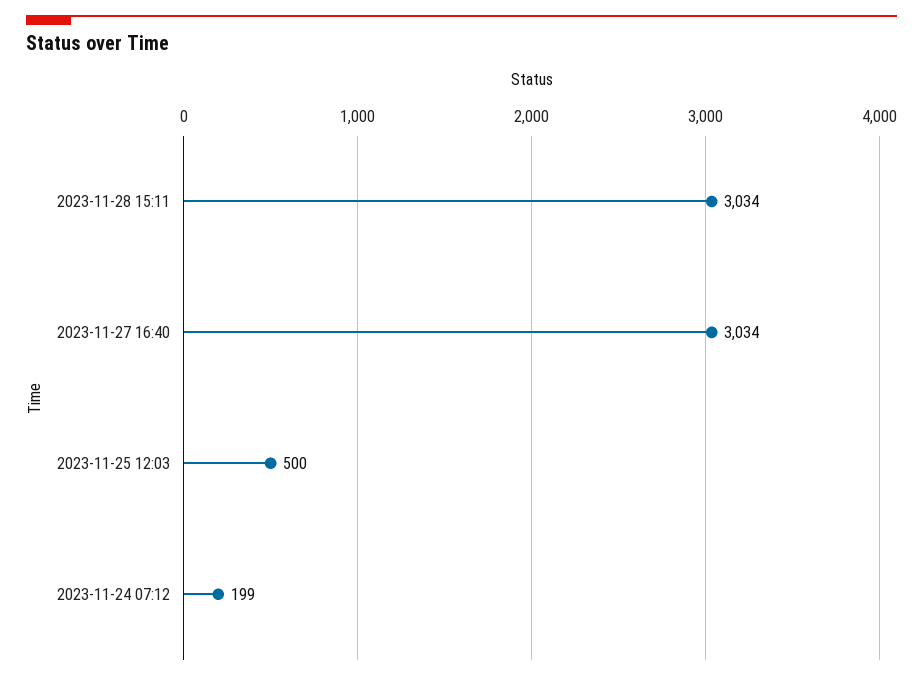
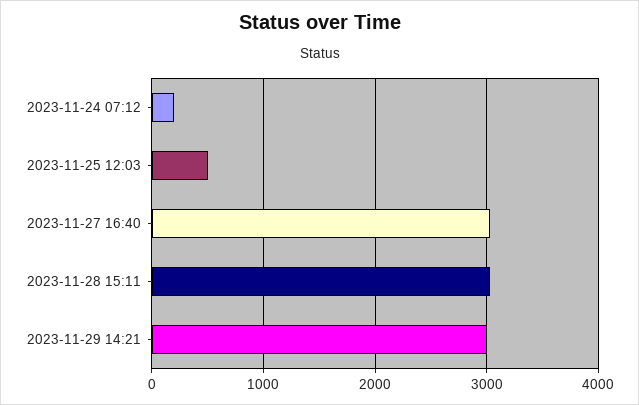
2023-11-29 14:21: none -> 3000

